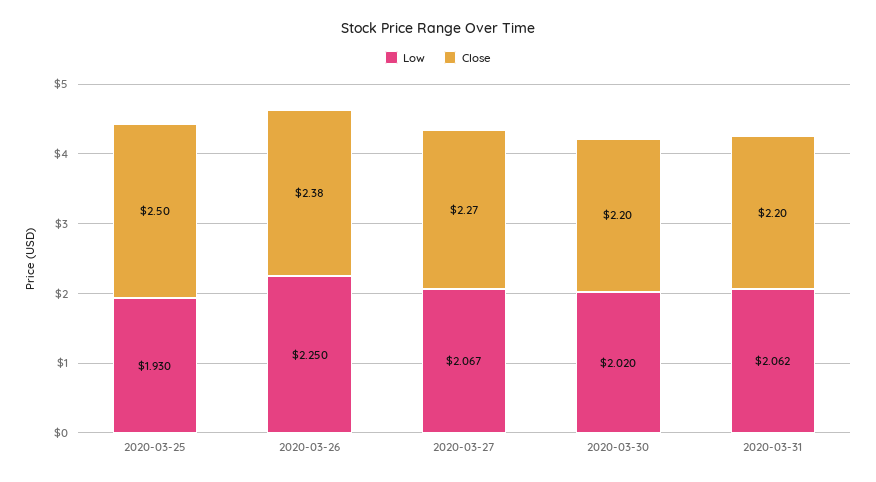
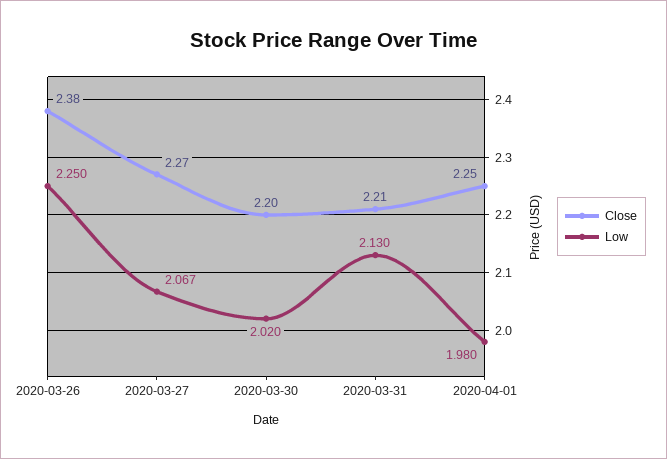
Low, 2020-03-25: 1.93 -> none
Close, 2020-03-25: 2.5 -> none
Low, 2020-03-31: 2.062 -> 2.13
Close, 2020-03-31: 2.2 -> 2.21
Close, 2020-04-01: none -> 2.25
Low, 2020-04-01: none -> 1.98

